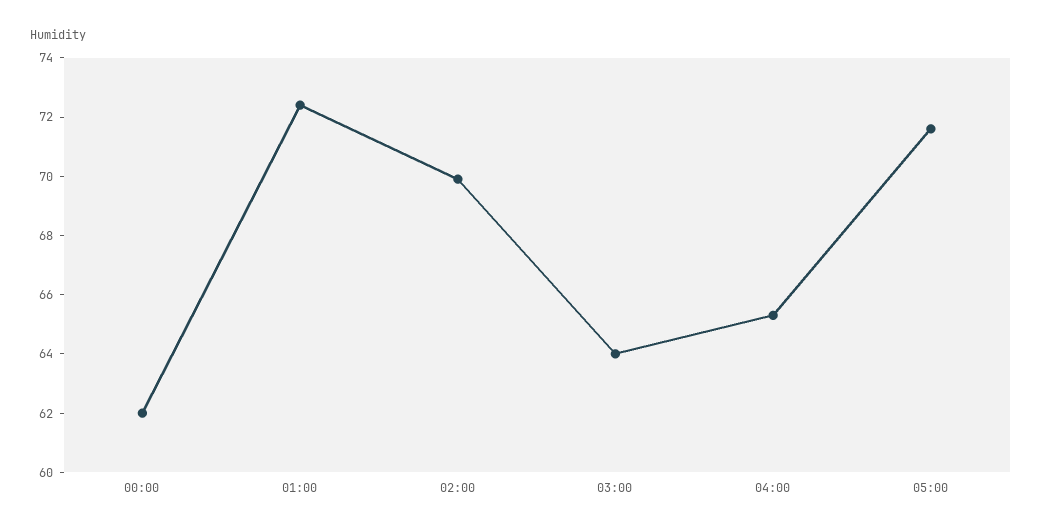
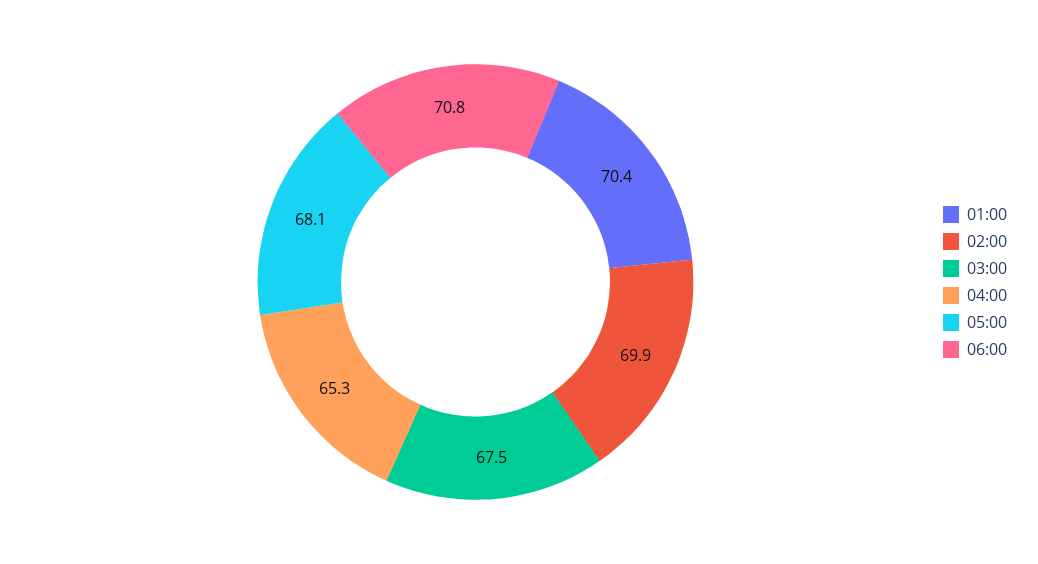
00:00: 62 -> none
01:00: 72.5 -> 70.4
03:00: 64 -> 67.5
05:00: 71.5 -> 68.1
06:00: none -> 70.8

